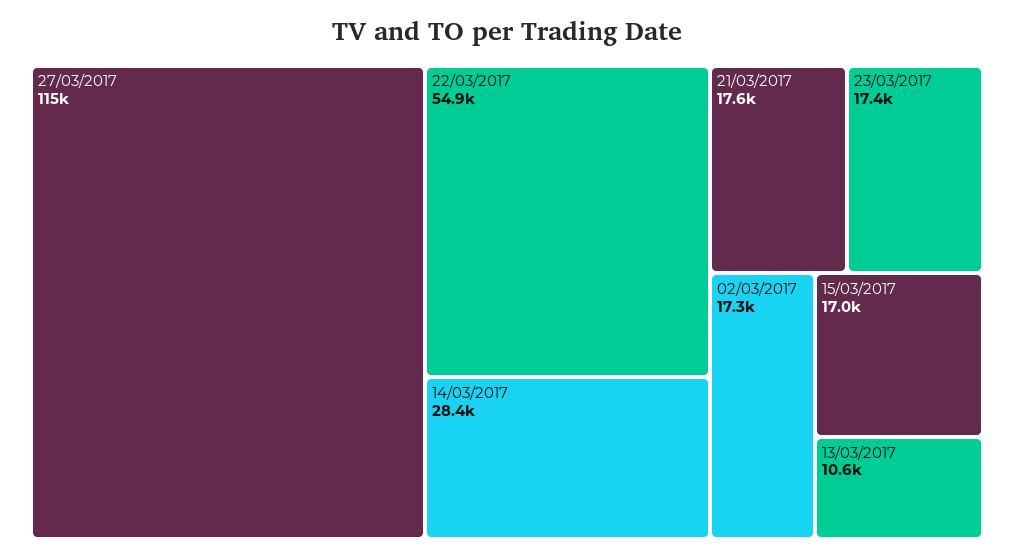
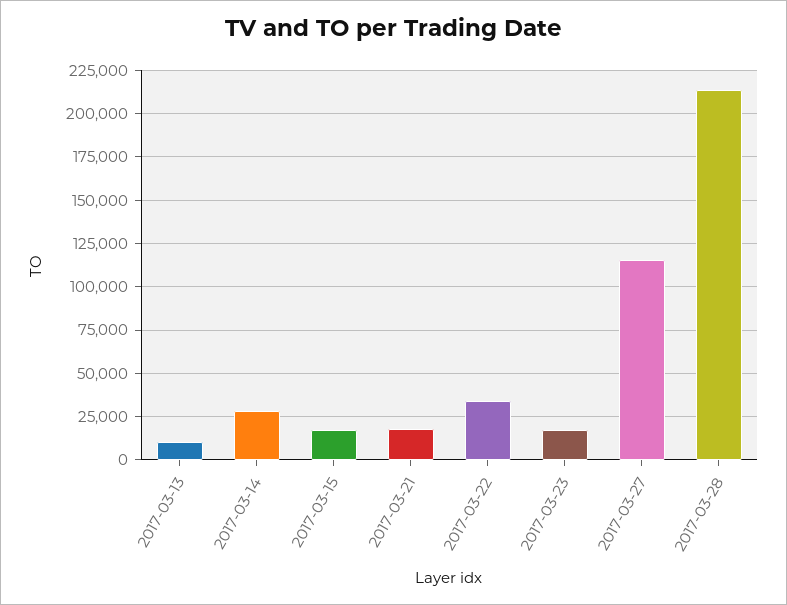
22/03/2017: 54900 -> 35000
02/03/2017: 17300 -> none
2017-03-28: none -> 215000

